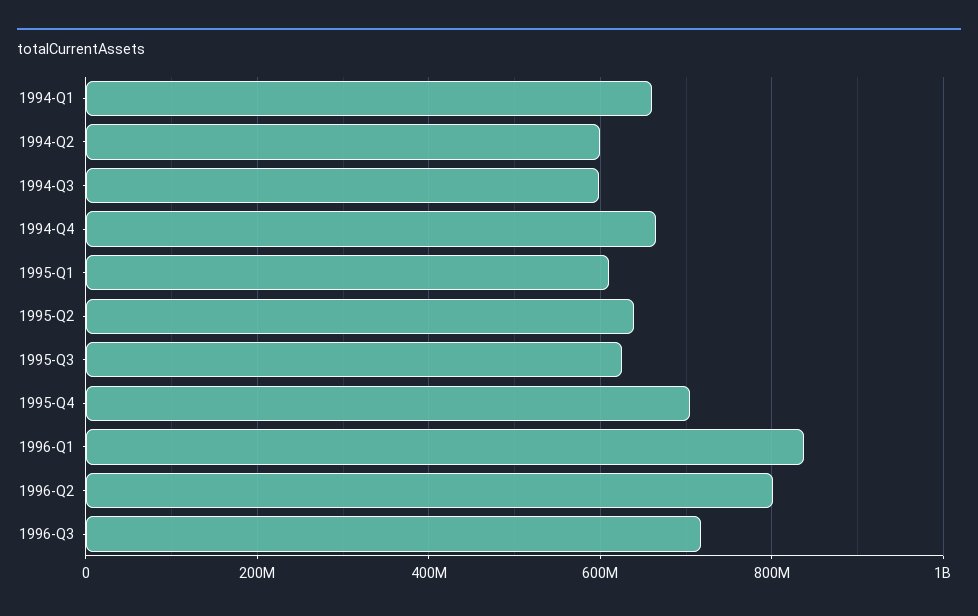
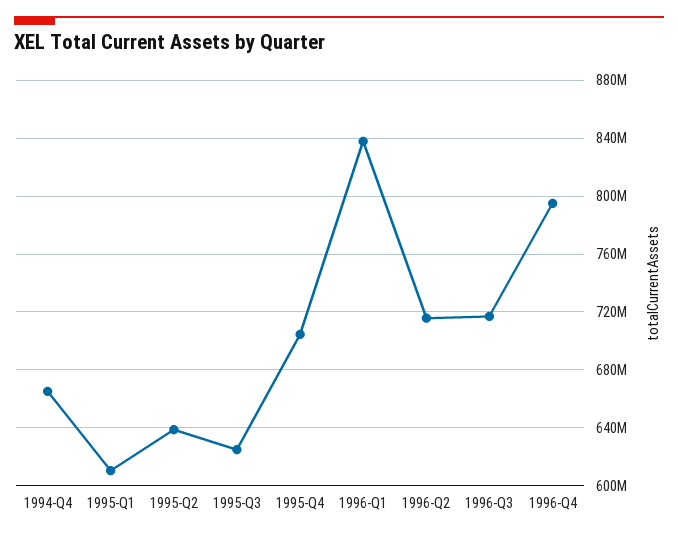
1994-Q1: 660000000 -> none
1994-Q2: 600000000 -> none
1994-Q3: 600000000 -> none
1996-Q2: 800000000 -> 715000000
1996-Q4: none -> 795000000

